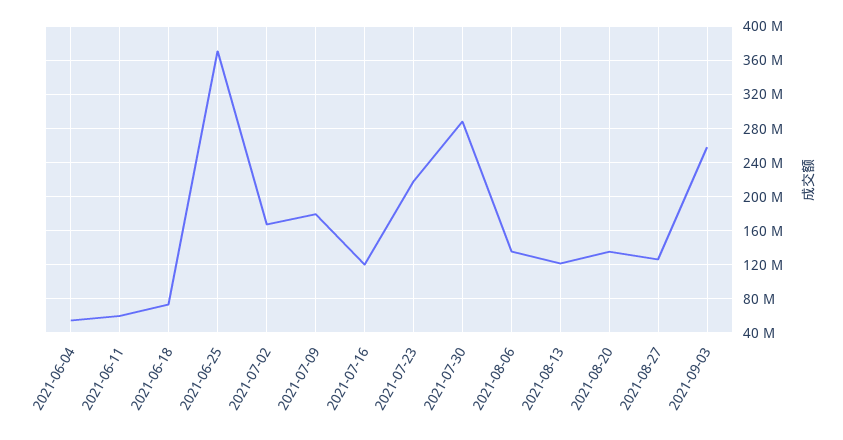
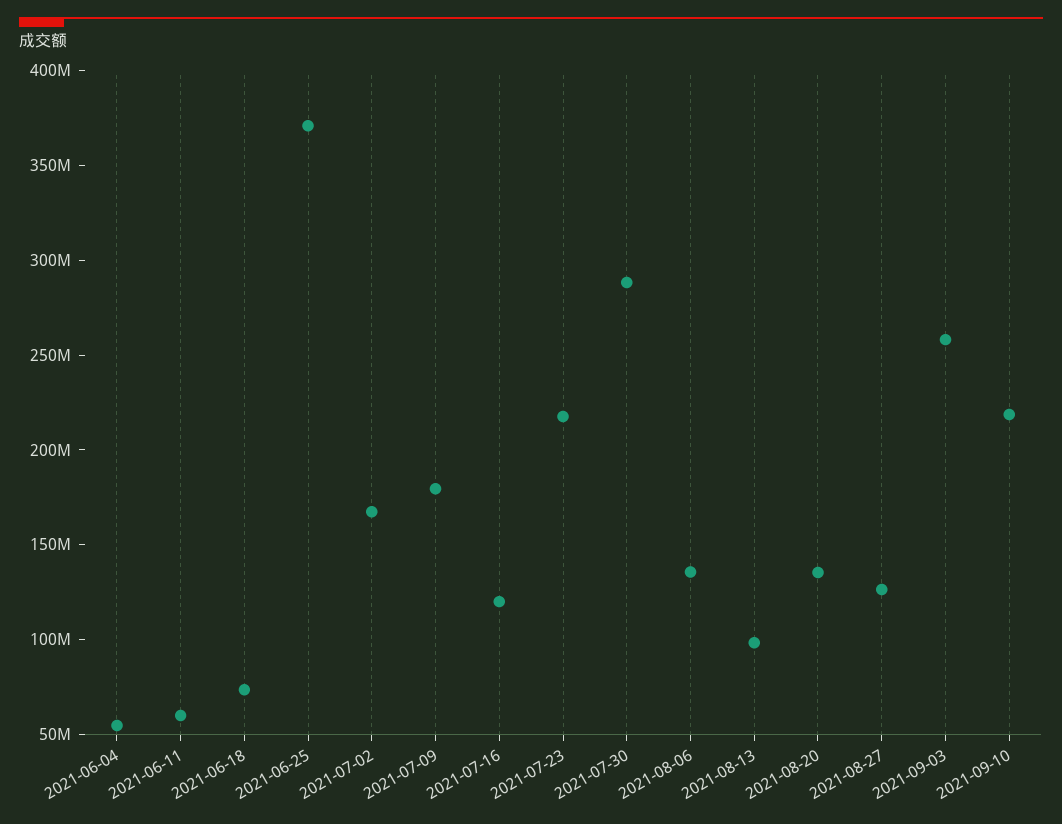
2021-08-13: 120000000 -> 100000000
2021-09-10: none -> 220000000

